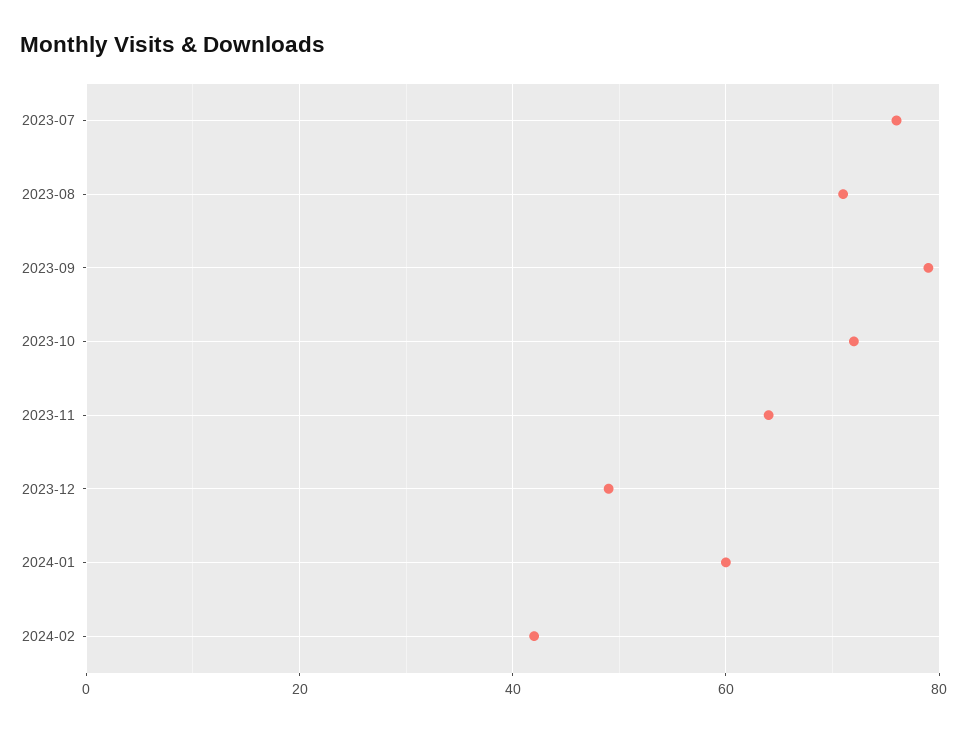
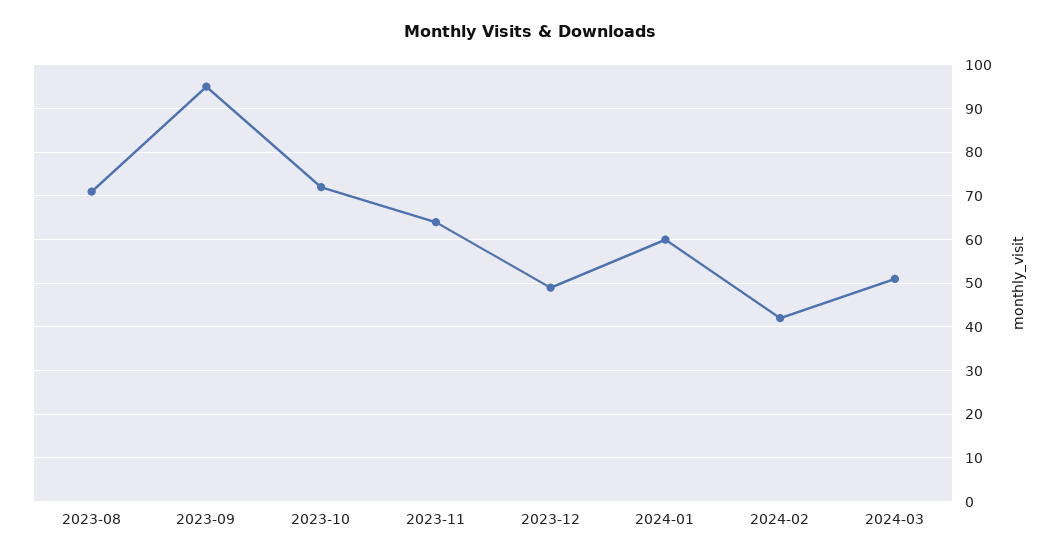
2023-07: 75 -> none
2023-09: 80 -> 95
2024-03: none -> 50

